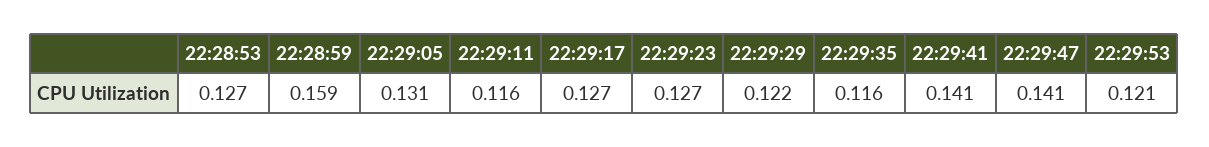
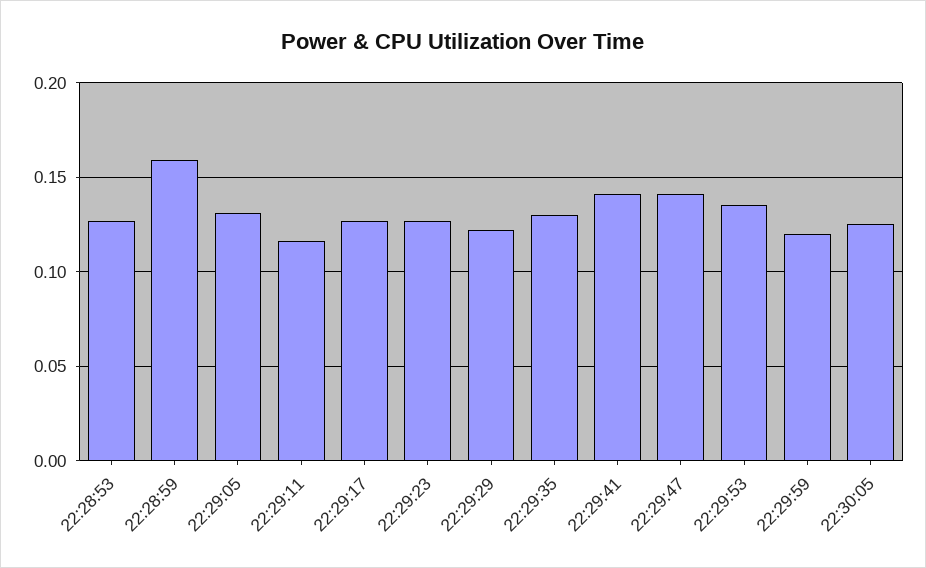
22:29:35: 0.116 -> 0.13
22:29:53: 0.121 -> 0.135
22:29:59: none -> 0.12
22:30:05: none -> 0.125

